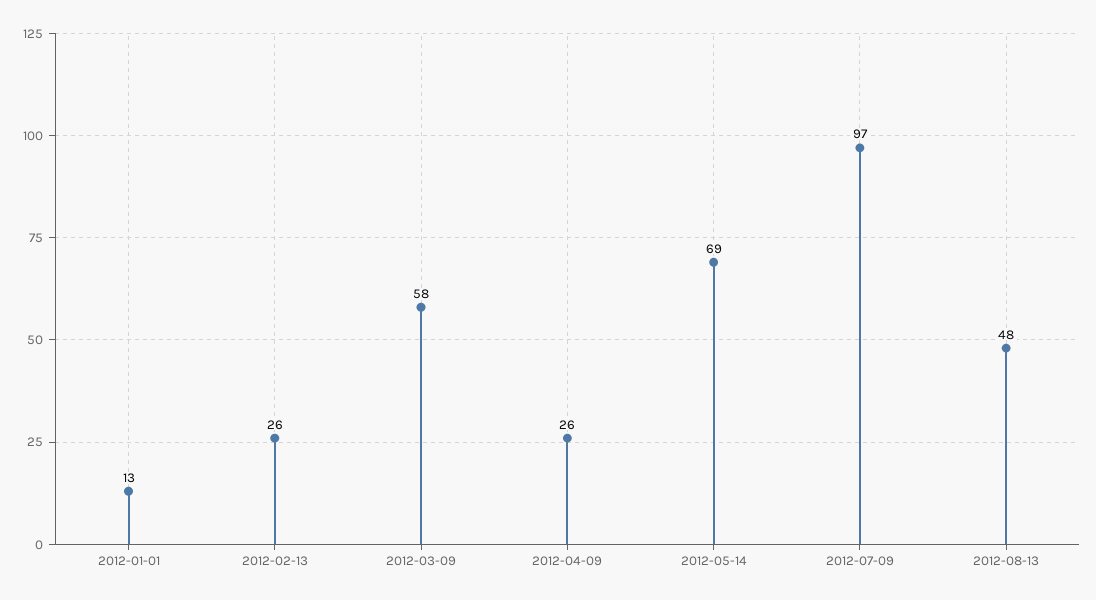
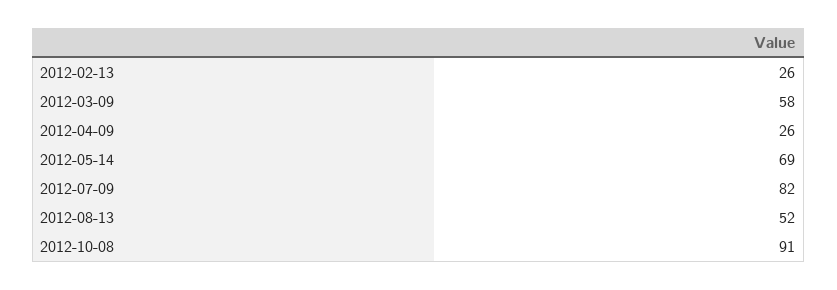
2012-01-01: 13 -> none
2012-07-09: 97 -> 82
2012-08-13: 48 -> 52
2012-10-08: none -> 91

